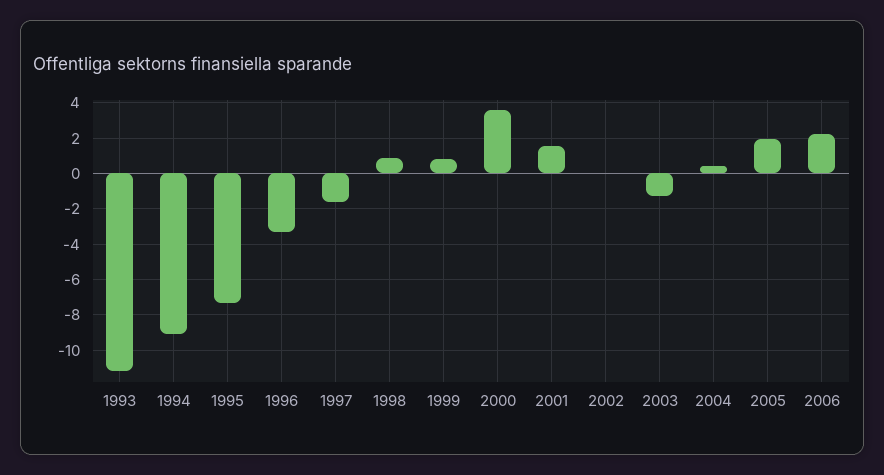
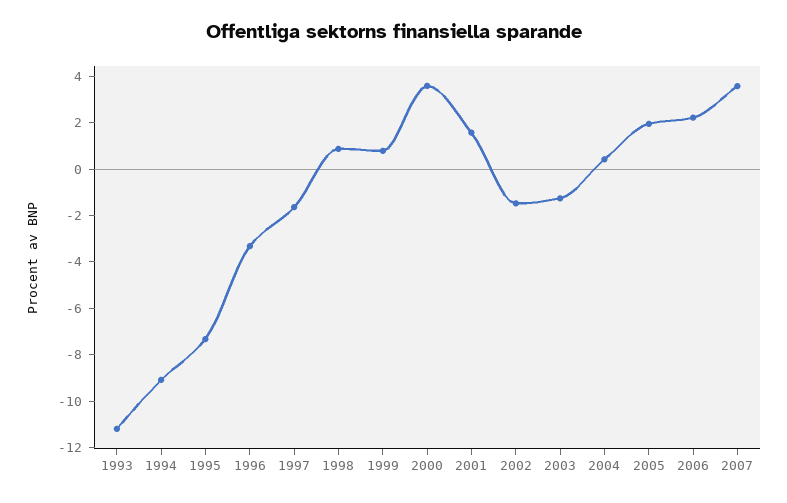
2002: 0 -> -1.5
2007: none -> 3.5

